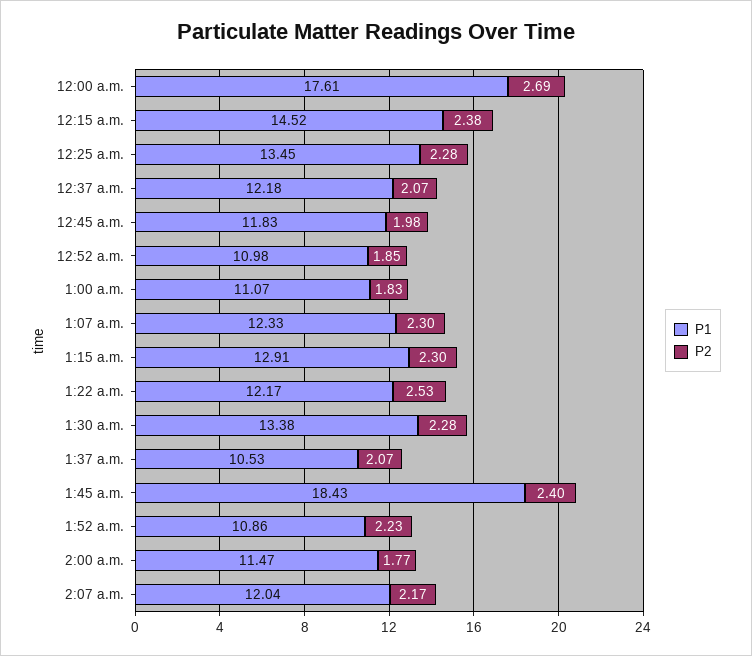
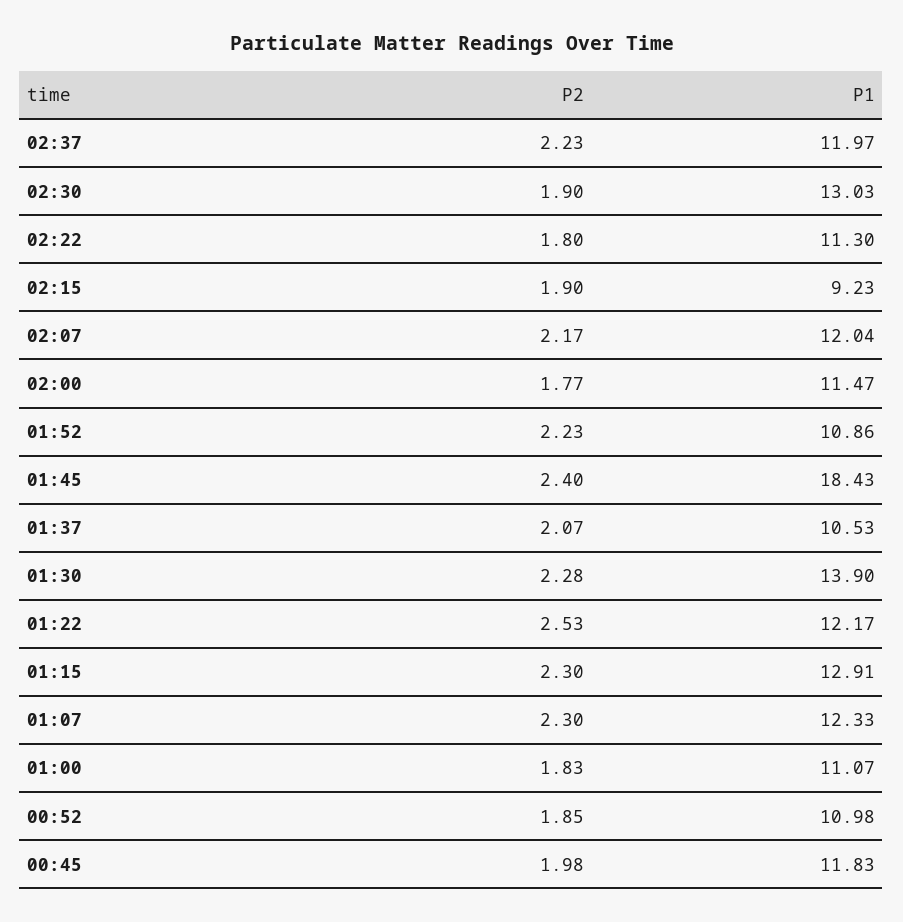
P1, 12:00 a.m.: 17.61 -> none
P2, 12:00 a.m.: 2.69 -> none
P1, 12:15 a.m.: 14.52 -> none
P2, 12:15 a.m.: 2.38 -> none
P1, 12:25 a.m.: 13.45 -> none
P2, 12:25 a.m.: 2.28 -> none
P1, 12:37 a.m.: 12.18 -> none
P2, 12:37 a.m.: 2.07 -> none
P1, 1:30 a.m.: 13.38 -> 13.9
P2, 02:37: none -> 2.23
P1, 02:37: none -> 11.97
P2, 02:30: none -> 1.9
P1, 02:30: none -> 13.03
P2, 02:22: none -> 1.8
P1, 02:22: none -> 11.3
P2, 02:15: none -> 1.9
P1, 02:15: none -> 9.23

